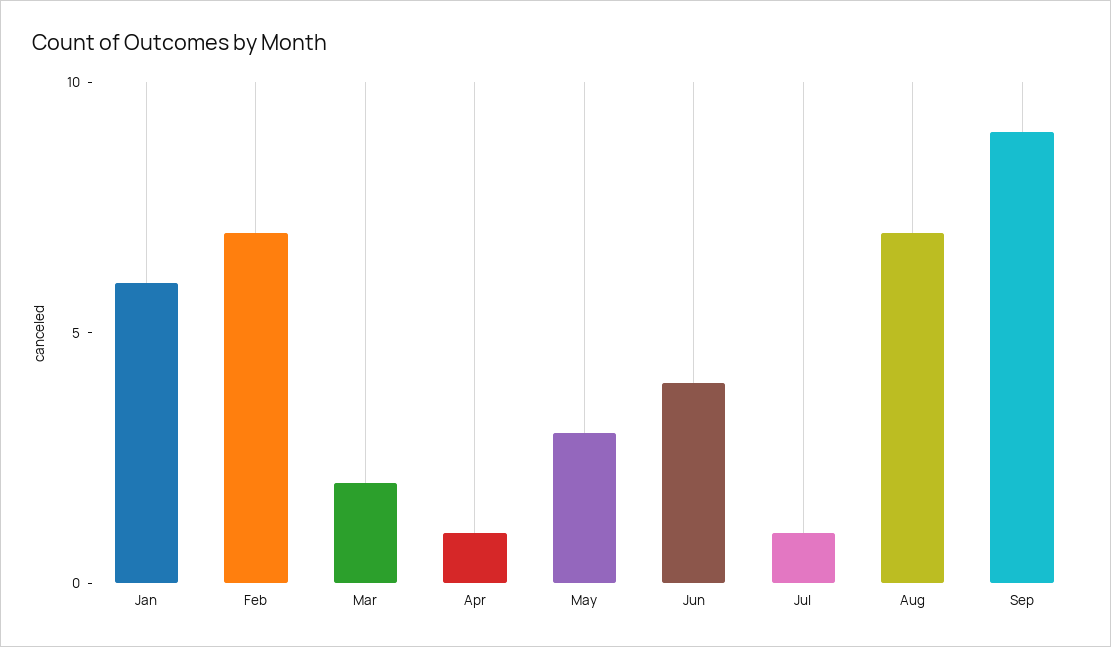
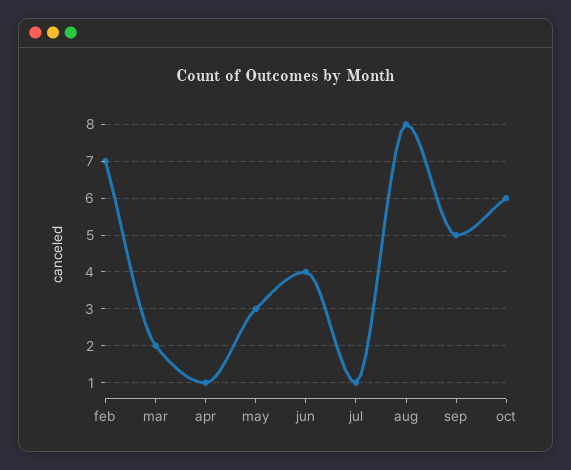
Jan: 6 -> none
Aug: 7 -> 8
Sep: 9 -> 5
oct: none -> 6

